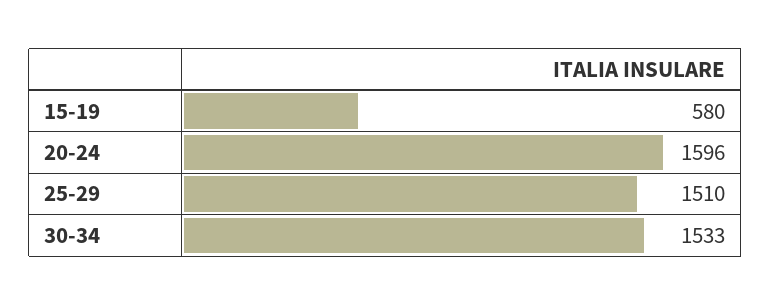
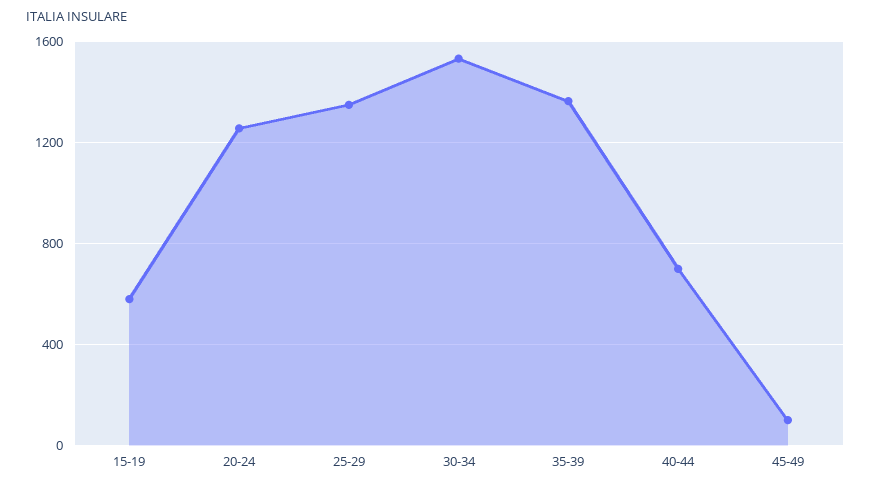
20-24: 1596 -> 1250
25-29: 1510 -> 1350
35-39: none -> 1350
40-44: none -> 700
45-49: none -> 100

